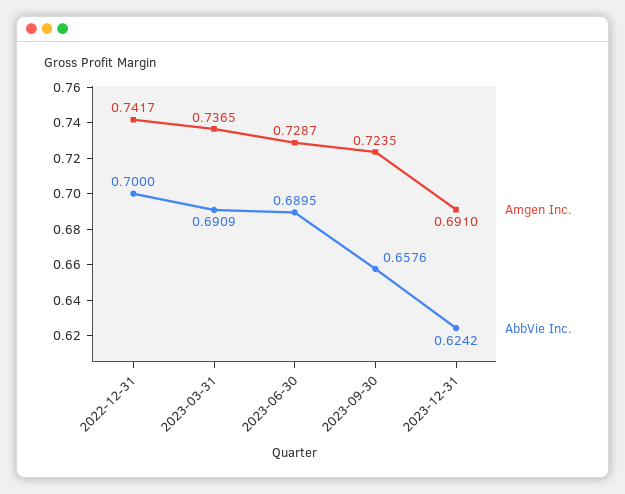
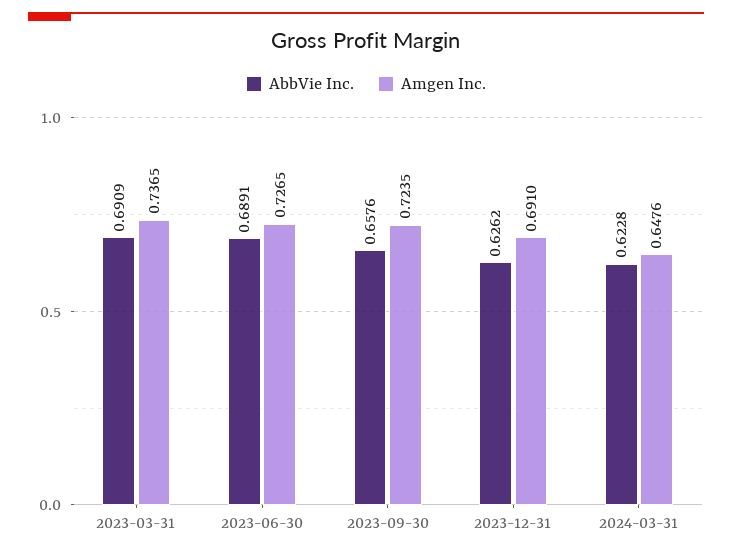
Amgen Inc., 2022-12-31: 0.7417 -> none
AbbVie Inc., 2022-12-31: 0.7 -> none
Amgen Inc., 2023-06-30: 0.7287 -> 0.7265
AbbVie Inc., 2023-06-30: 0.6895 -> 0.6891
AbbVie Inc., 2023-12-31: 0.6242 -> 0.6262
AbbVie Inc., 2024-03-31: none -> 0.6228
Amgen Inc., 2024-03-31: none -> 0.6476

